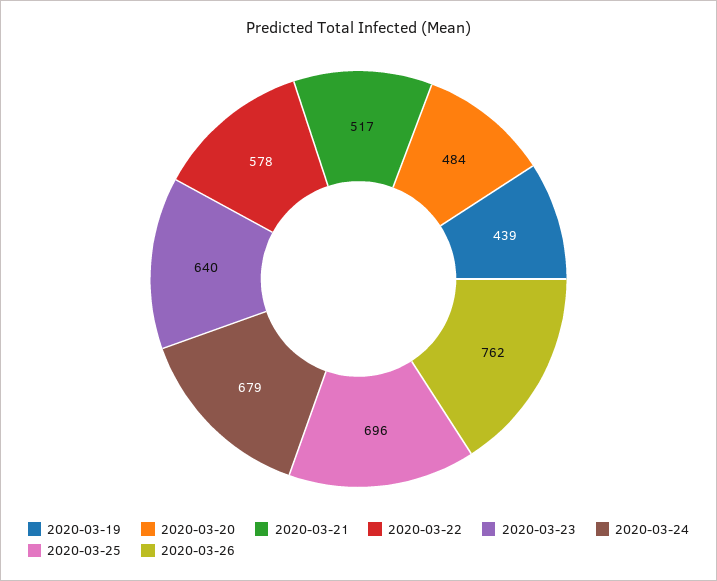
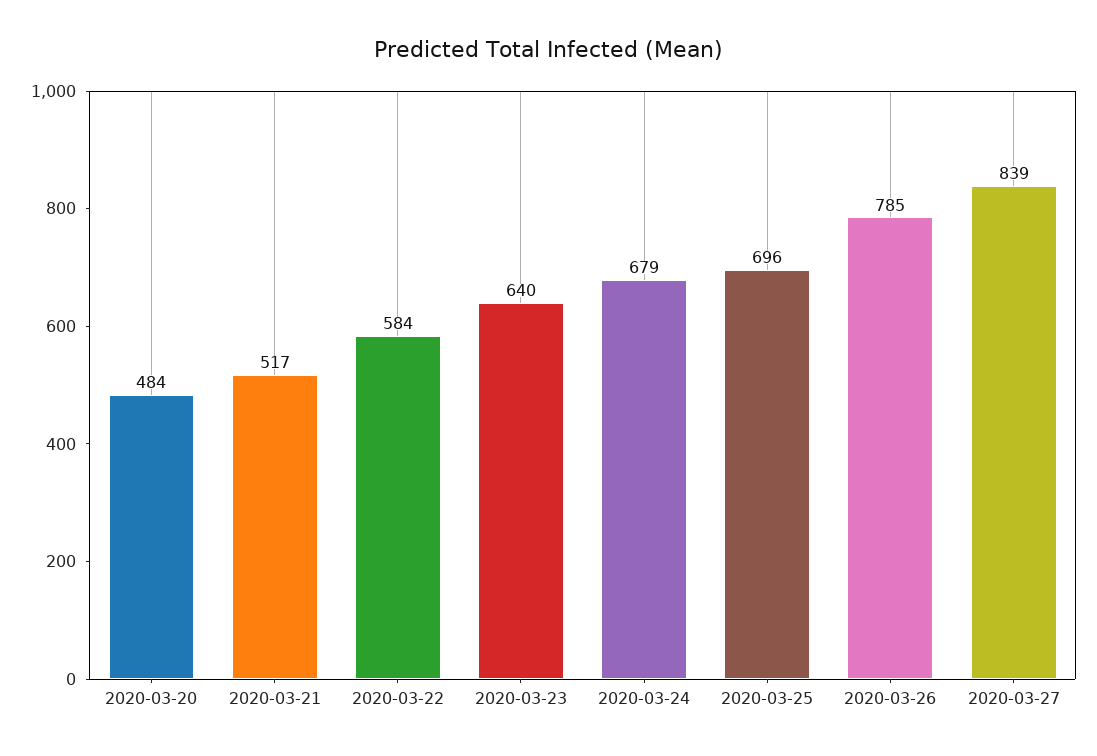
2020-03-19: 439 -> none
2020-03-22: 578 -> 584
2020-03-26: 762 -> 785
2020-03-27: none -> 839

